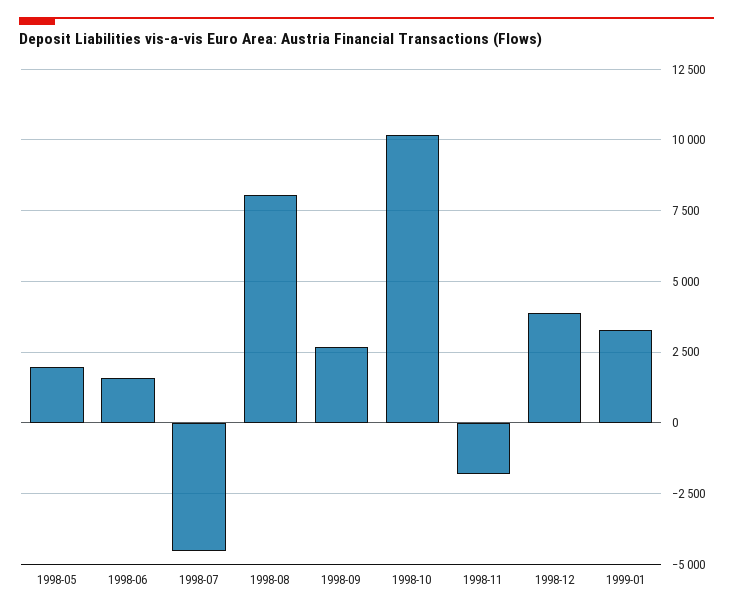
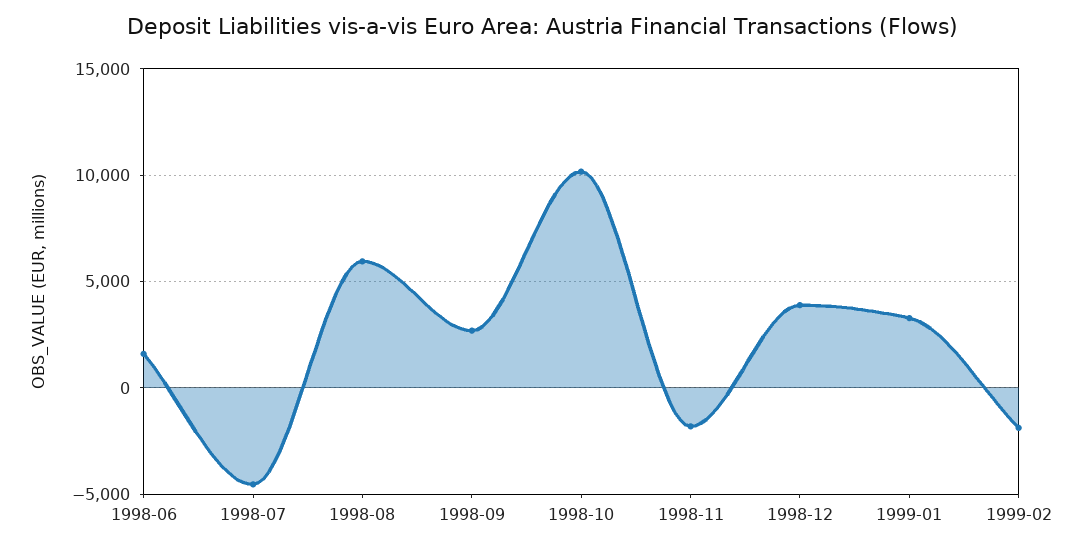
1998-05: 2000 -> none
1998-08: 8000 -> 6000
1999-02: none -> -2000

